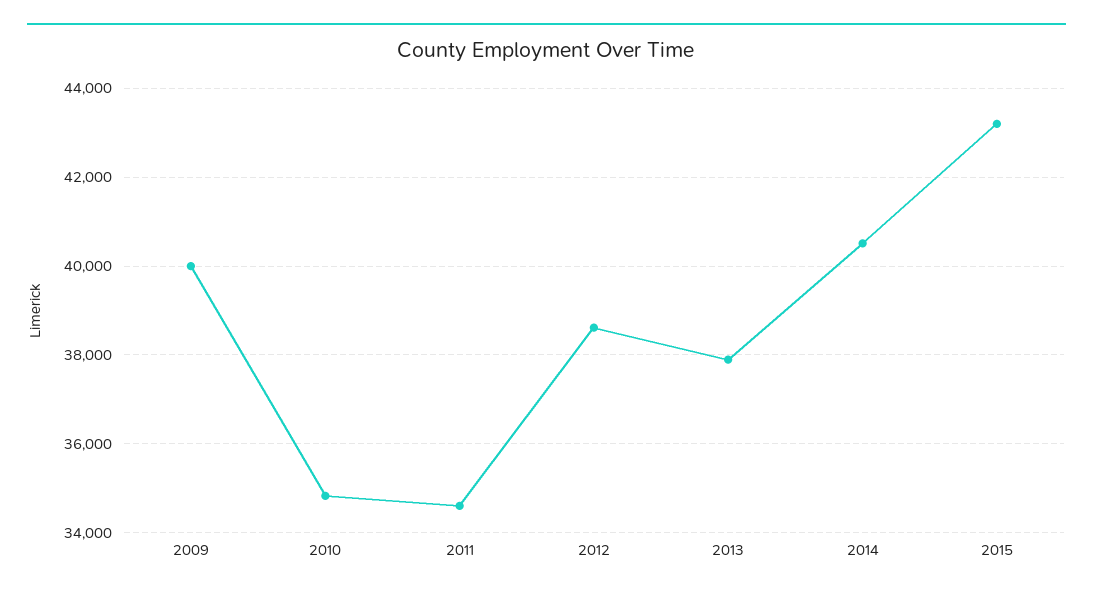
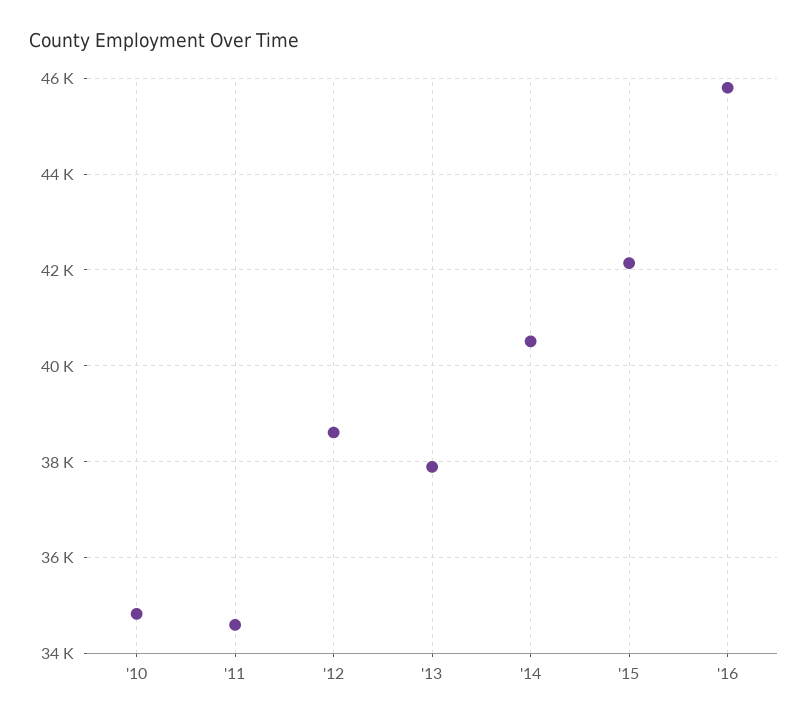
2009: 40000 -> none
2015: 43200 -> 42200
'16: none -> 45800

